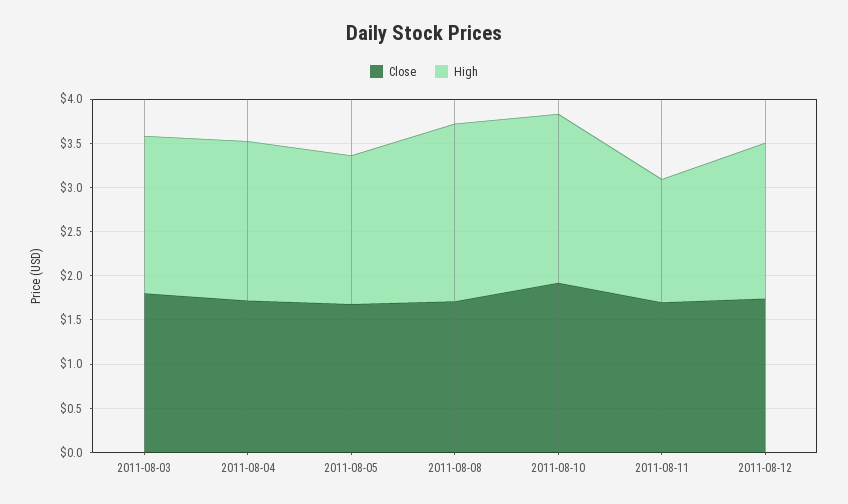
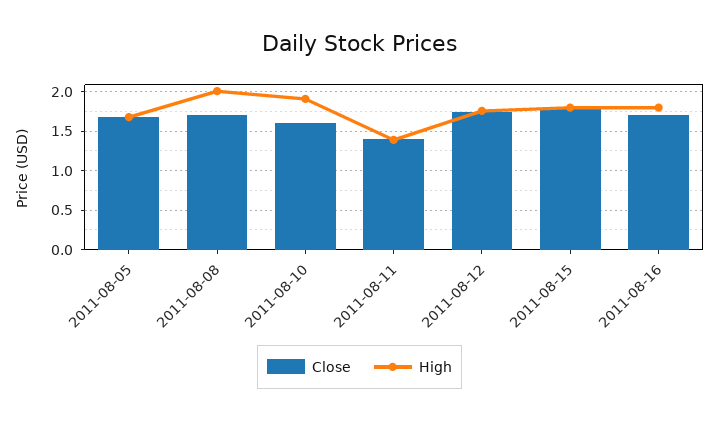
Close, 2011-08-03: 1.8 -> none
High, 2011-08-03: 1.8 -> none
Close, 2011-08-04: 1.7 -> none
High, 2011-08-04: 1.8 -> none
Close, 2011-08-10: 1.9 -> 1.6
Close, 2011-08-11: 1.7 -> 1.4
Close, 2011-08-15: none -> 1.8
High, 2011-08-15: none -> 1.8
Close, 2011-08-16: none -> 1.7
High, 2011-08-16: none -> 1.8

